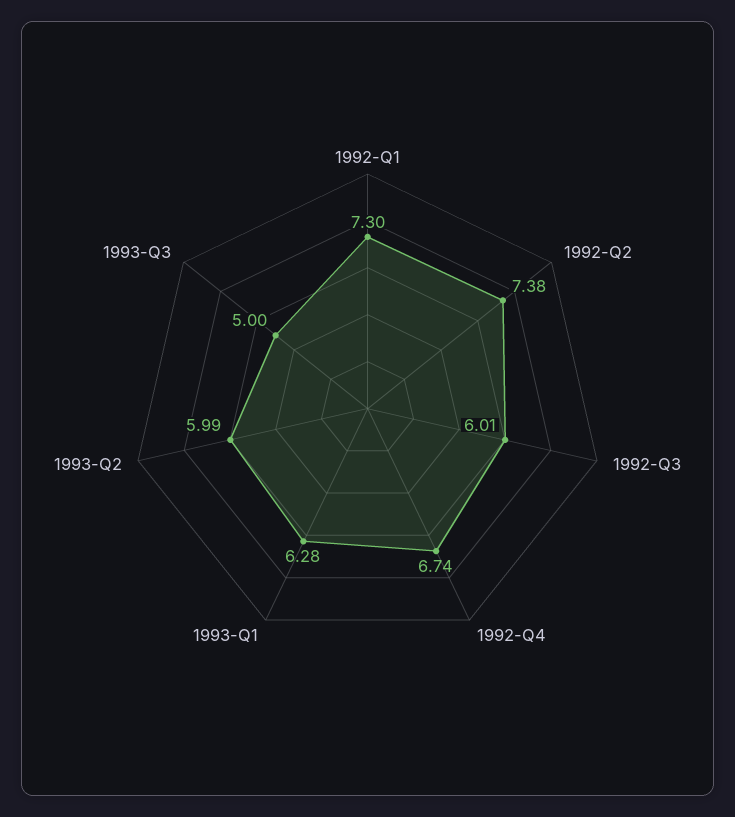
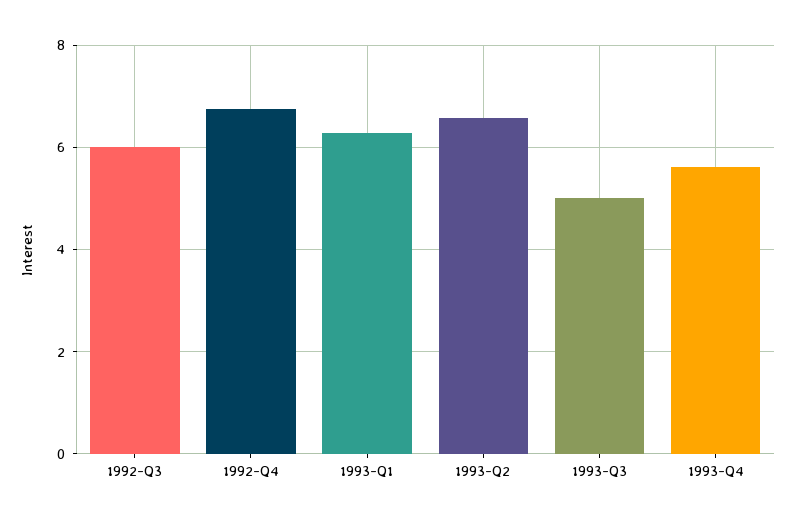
1992-Q1: 7.3 -> none
1992-Q2: 7.38 -> none
1993-Q2: 5.99 -> 6.6
1993-Q4: none -> 5.6

